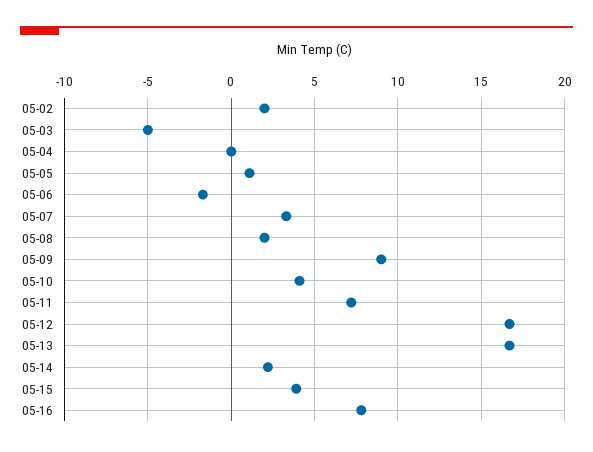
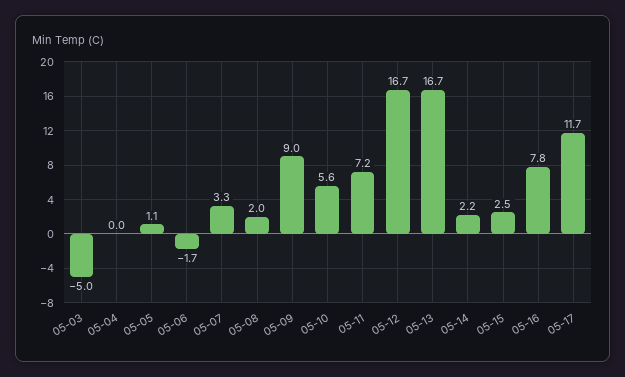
05-02: 2 -> none
05-10: 4 -> 5.6
05-15: 4 -> 2.5
05-17: none -> 11.7

